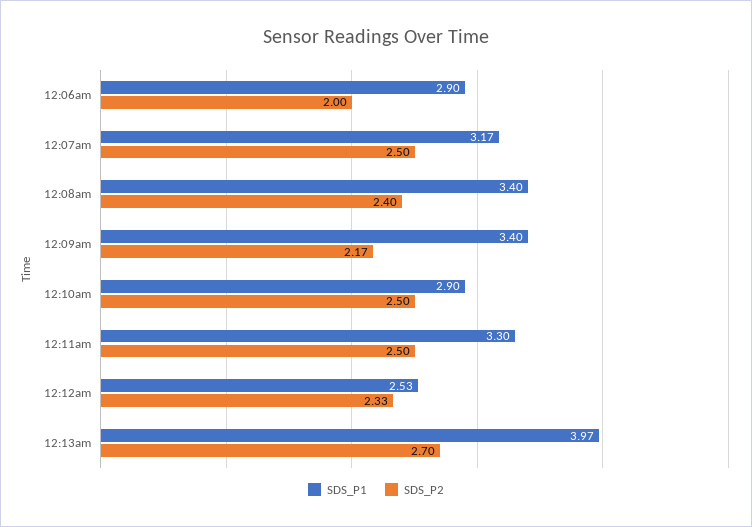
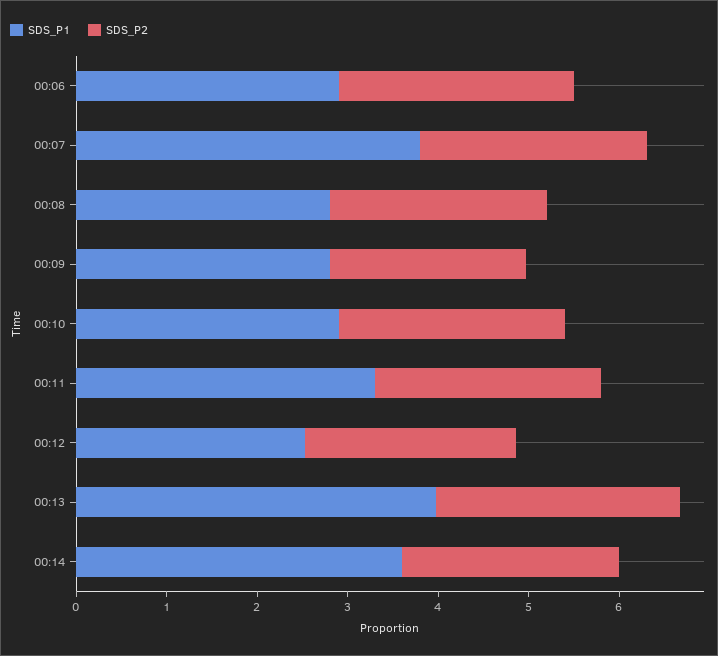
SDS_P2, 12:06am: 2 -> 2.6
SDS_P1, 12:07am: 3.17 -> 3.8
SDS_P1, 12:08am: 3.4 -> 2.8
SDS_P1, 12:09am: 3.4 -> 2.8
SDS_P1, 00:14: none -> 3.6
SDS_P2, 00:14: none -> 2.4

